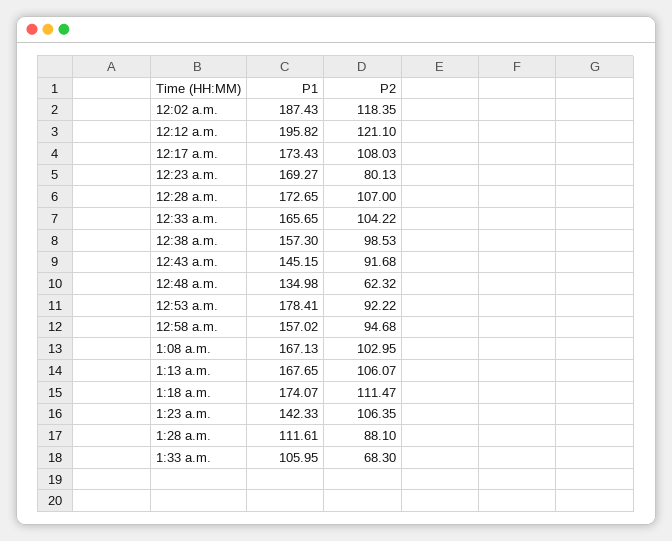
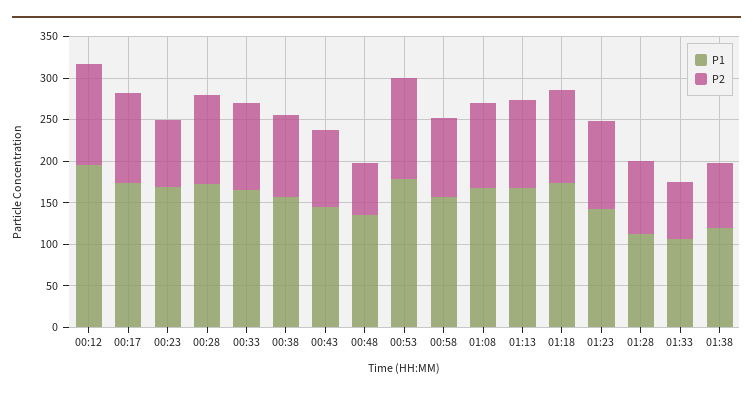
P1, 12:02 a.m.: 187.43 -> none
P2, 12:02 a.m.: 118.35 -> none
P2, 12:53 a.m.: 92.22 -> 120
P1, 01:38: none -> 120
P2, 01:38: none -> 80

